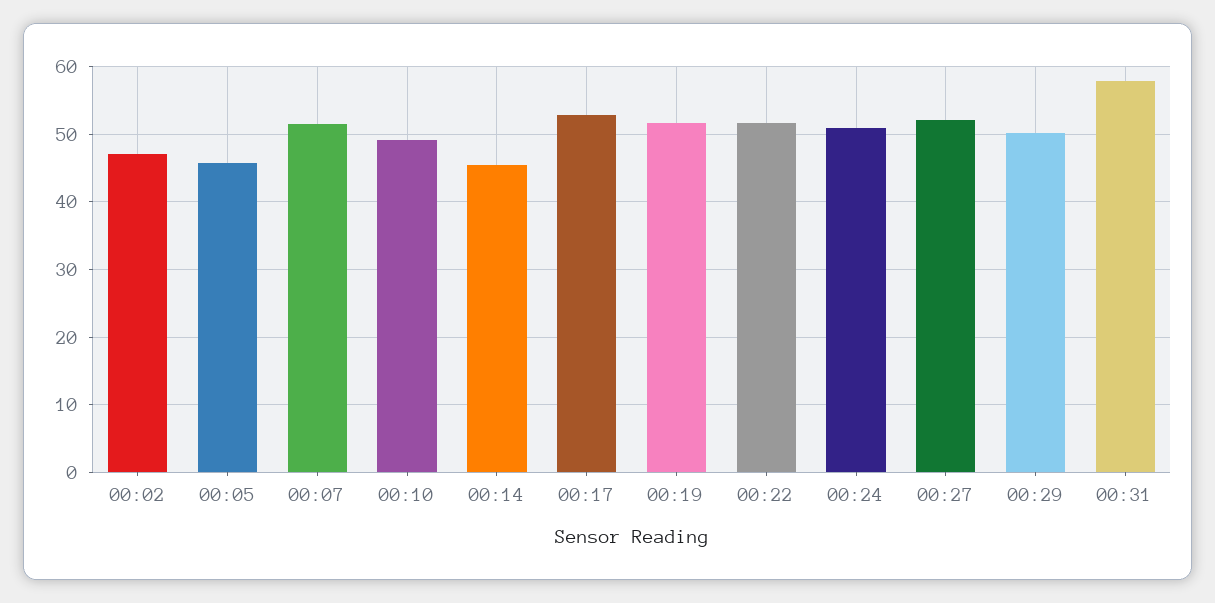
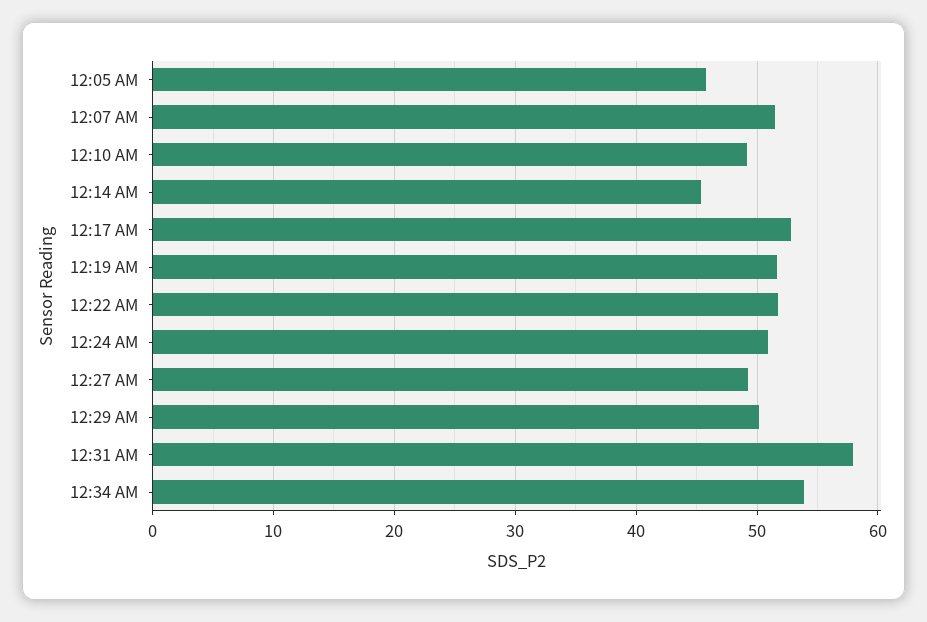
00:02: 47 -> none
00:27: 52 -> 49
12:34 AM: none -> 54

